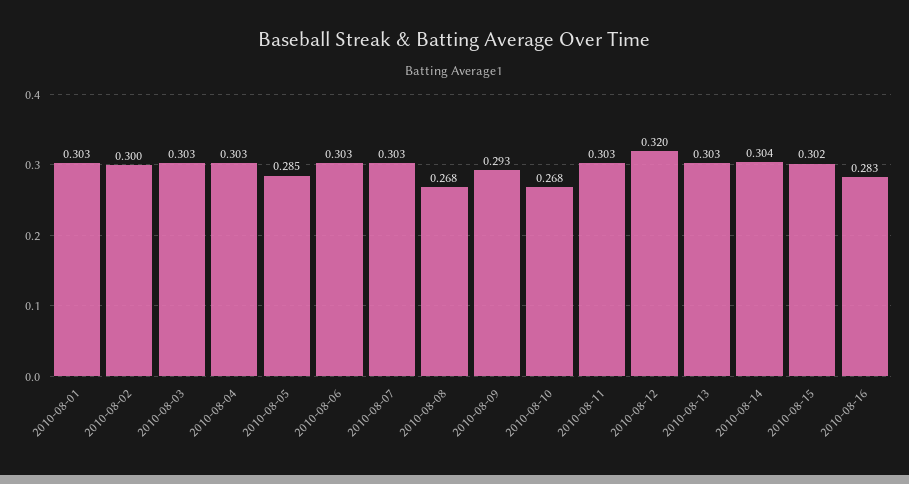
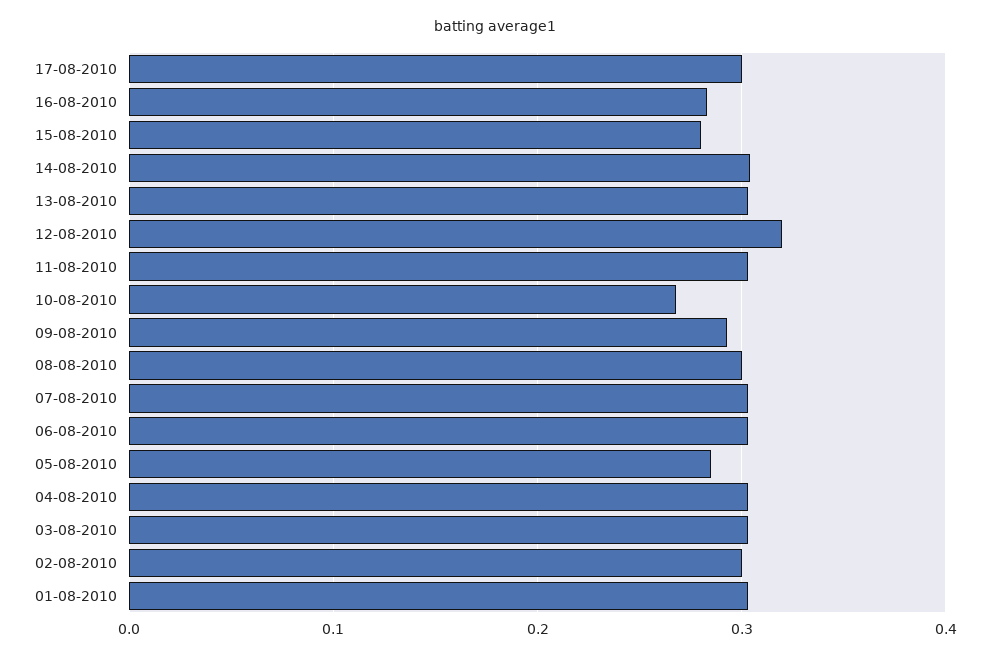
2010-08-08: 0.268 -> 0.3
2010-08-15: 0.302 -> 0.28
17-08-2010: none -> 0.3

